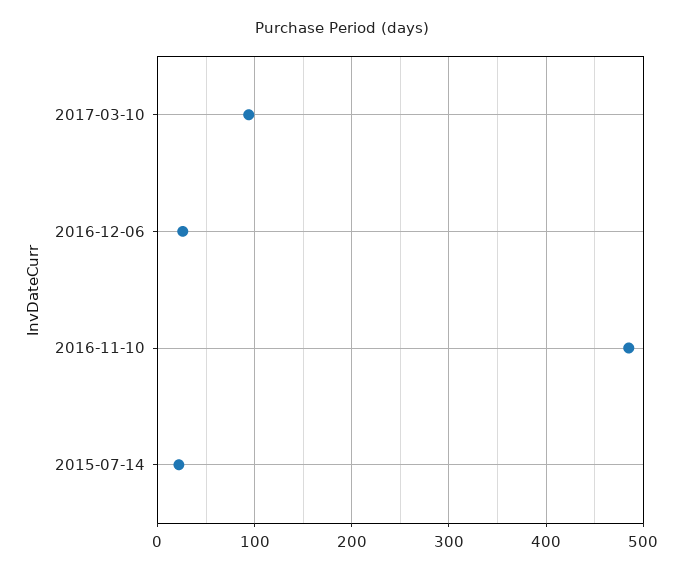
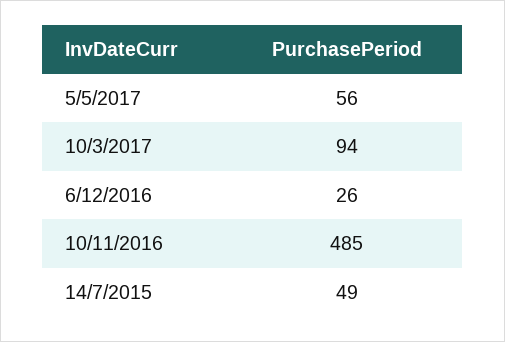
2015-07-14: 20 -> 49
5/5/2017: none -> 56

